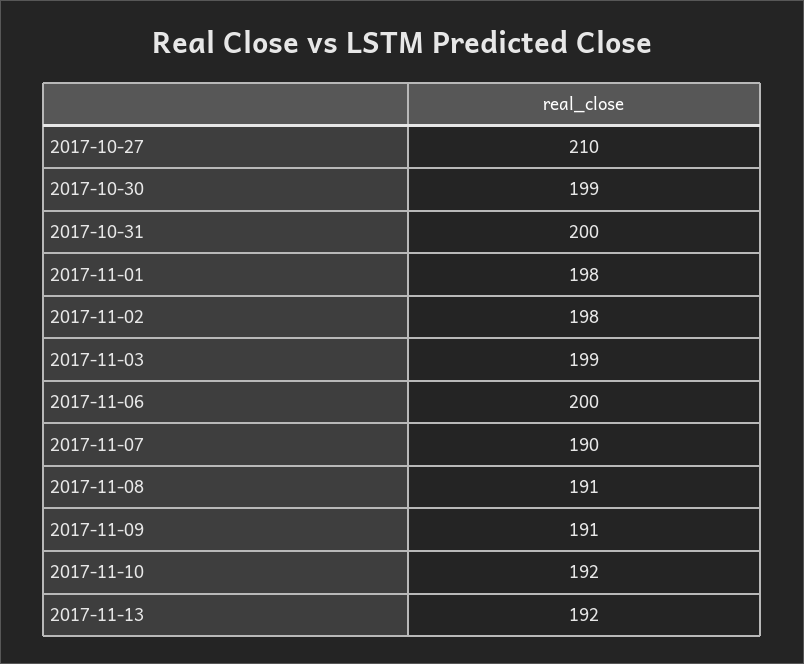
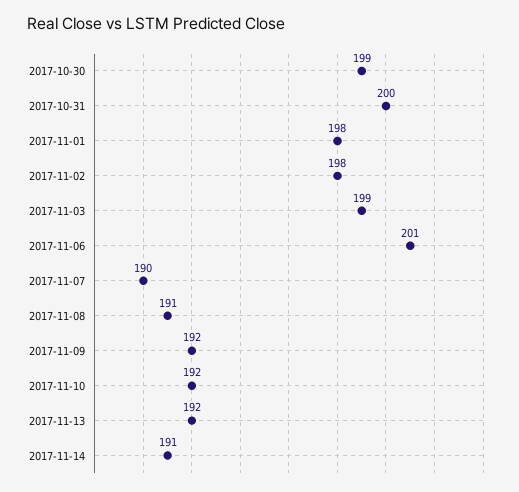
2017-10-27: 210 -> none
2017-11-06: 200 -> 201
2017-11-09: 191 -> 192
2017-11-14: none -> 191

